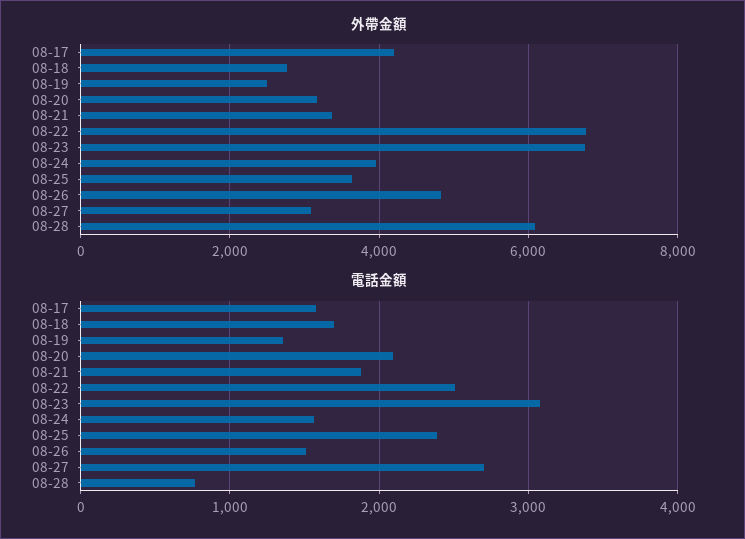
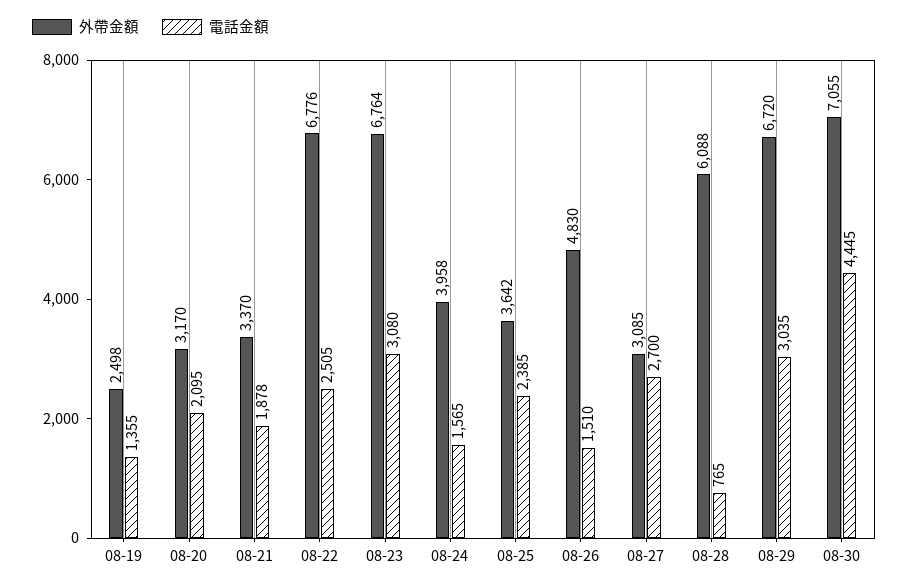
外帶金額, 08-17: 4200 -> none
外帶金額, 08-18: 2800 -> none
電話金額, 08-17: 1600 -> none
電話金額, 08-18: 1700 -> none
外帶金額, 08-29: none -> 6720
電話金額, 08-29: none -> 3035
外帶金額, 08-30: none -> 7055
電話金額, 08-30: none -> 4445

